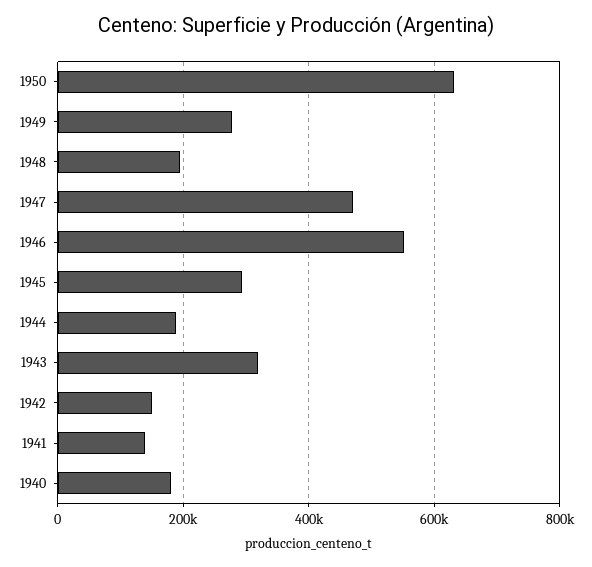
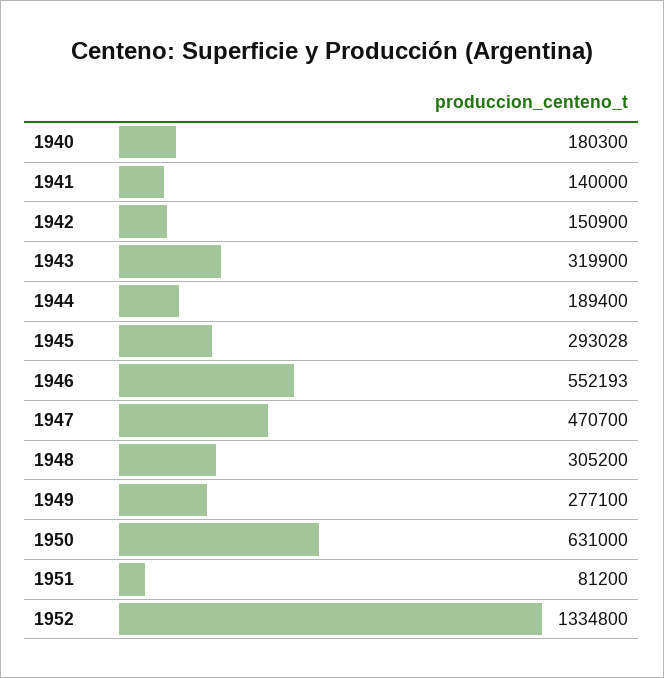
1948: 200000 -> 305200
1951: none -> 81200
1952: none -> 1334800

